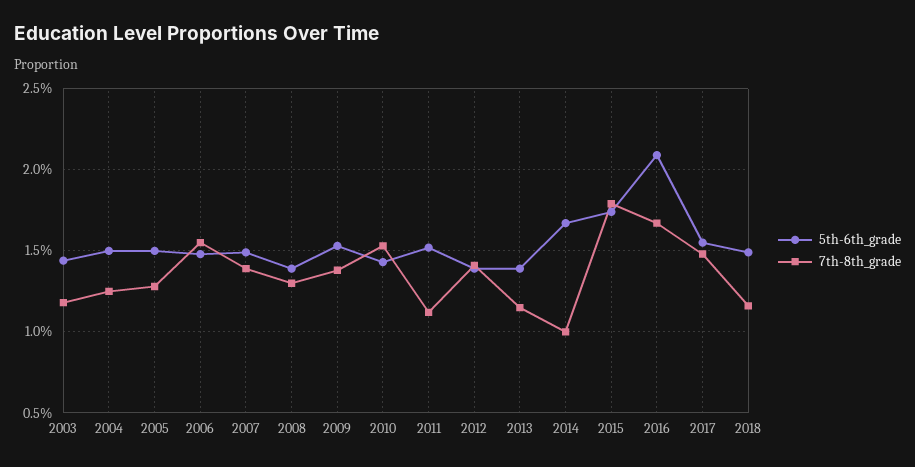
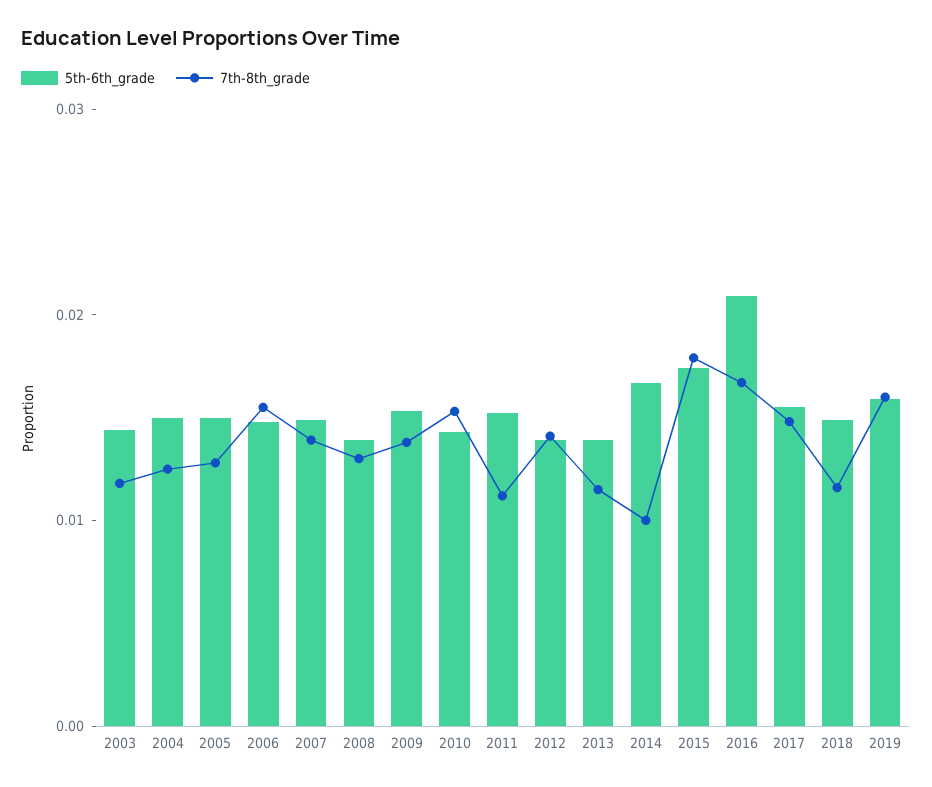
5th-6th_grade, 2019: none -> 0.016
7th-8th_grade, 2019: none -> 0.016

